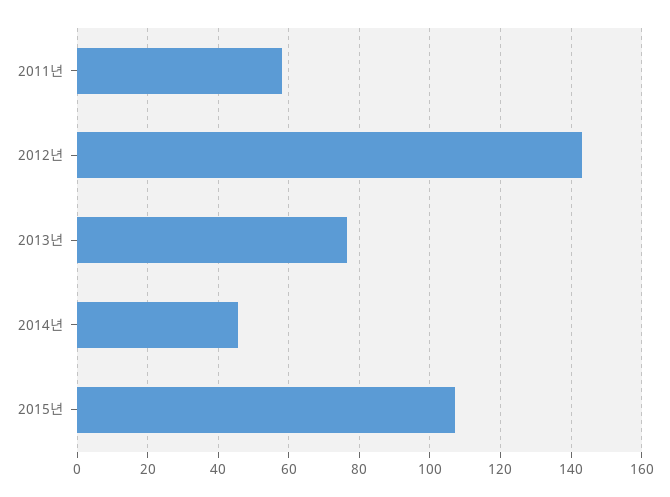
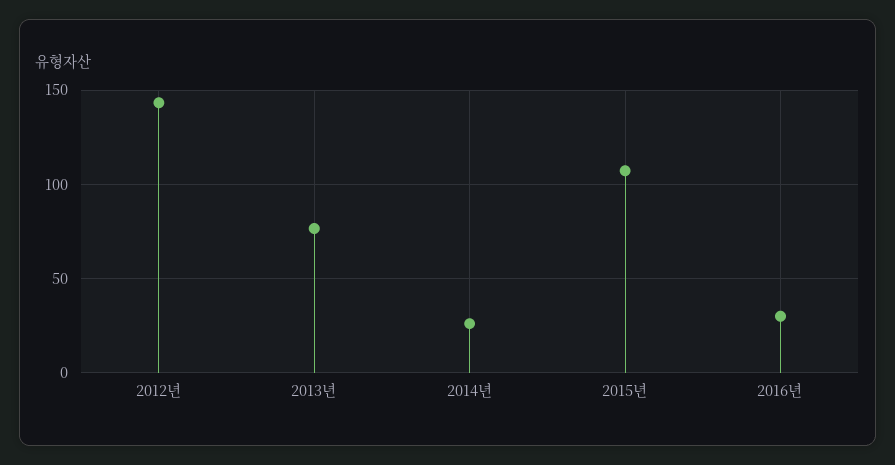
2011년: 58 -> none
2014년: 46 -> 25
2016년: none -> 30

